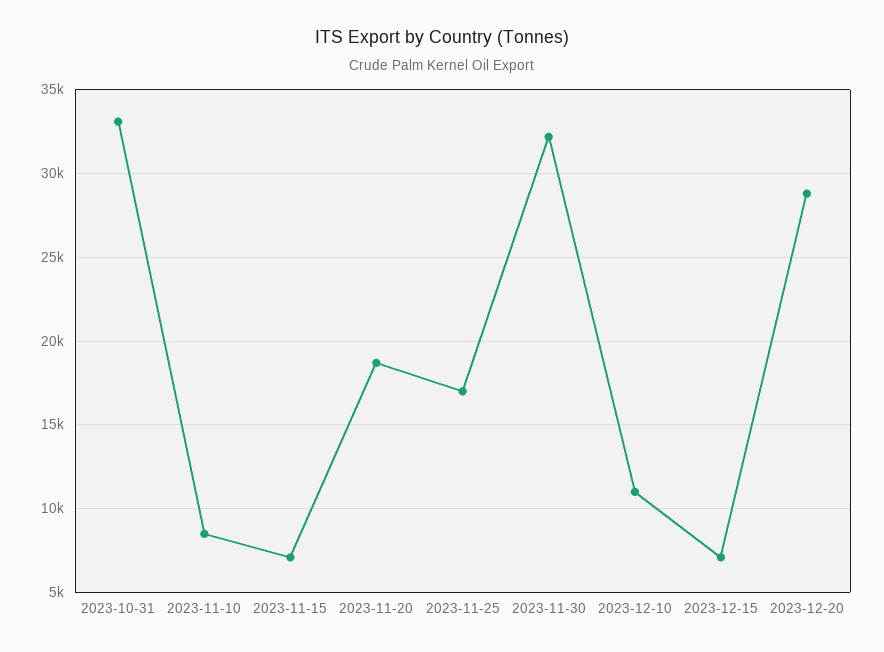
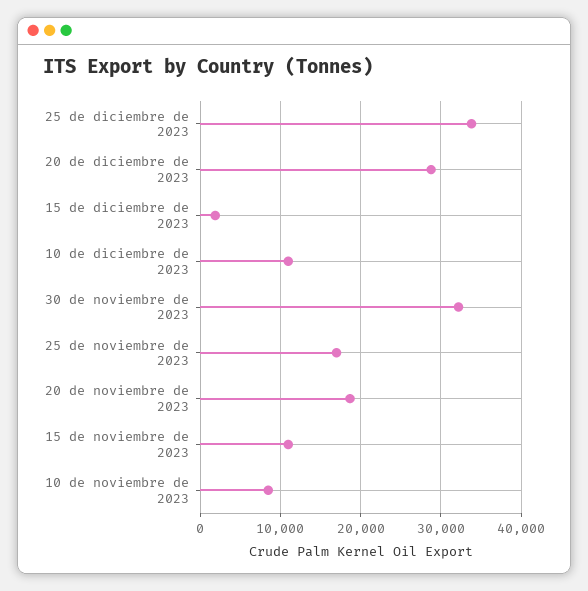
2023-10-31: 33000 -> none
2023-11-15: 7000 -> 11000
2023-12-15: 7000 -> 2000
25 de diciembre de 2023: none -> 34000

